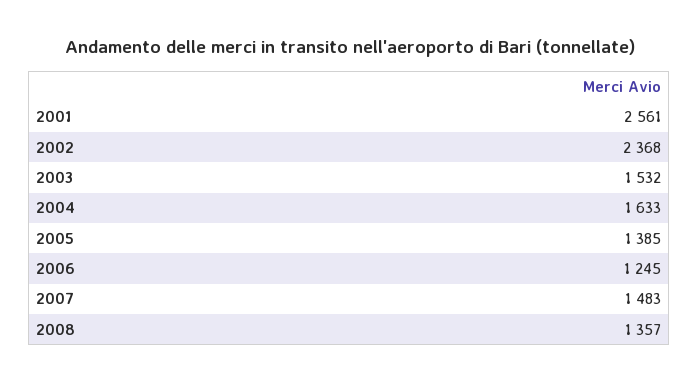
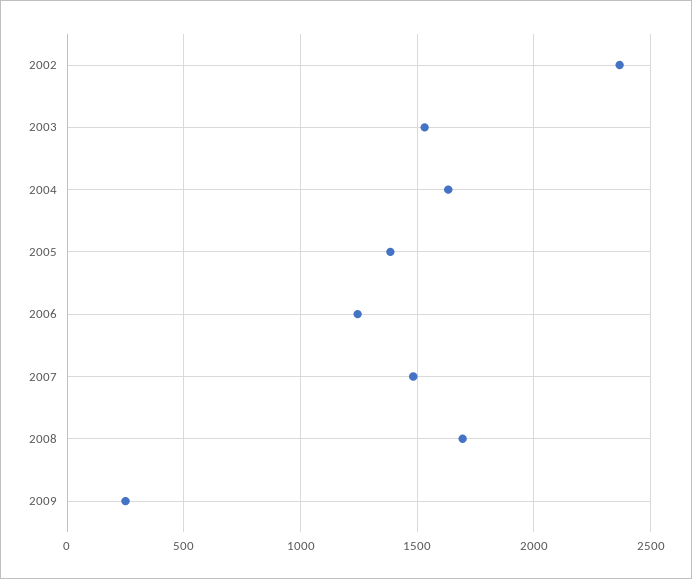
2001: 2561 -> none
2008: 1357 -> 1700
2009: none -> 250

